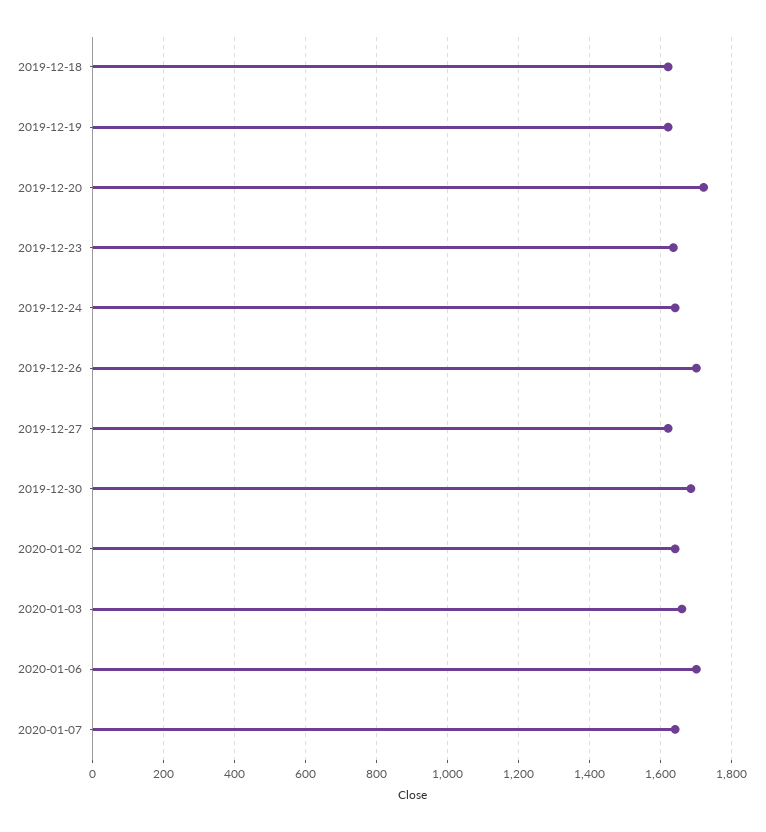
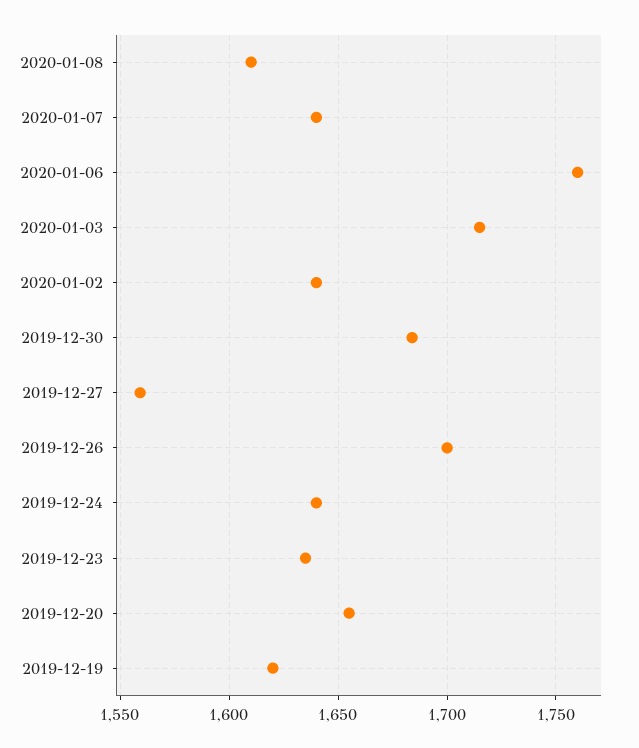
2019-12-18: 1620 -> none
2019-12-20: 1720 -> 1655
2019-12-27: 1620 -> 1560
2020-01-03: 1660 -> 1715
2020-01-06: 1700 -> 1760
2020-01-08: none -> 1610

